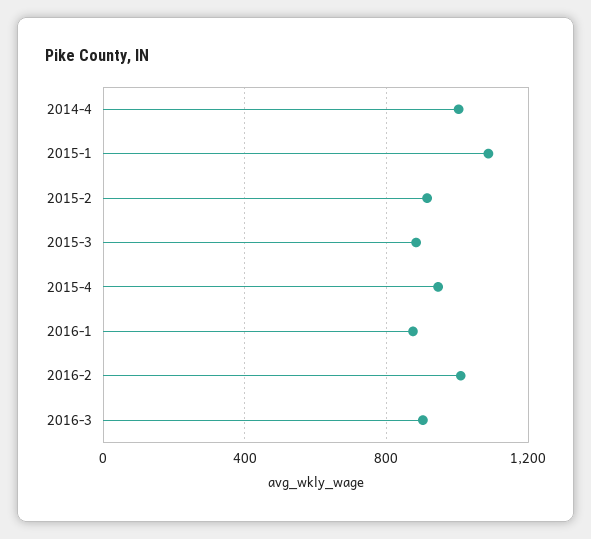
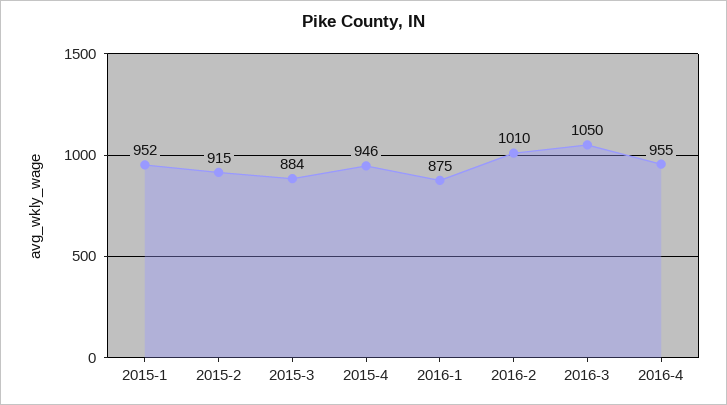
2014-4: 1000 -> none
2015-1: 1100 -> 952
2016-3: 900 -> 1050
2016-4: none -> 955

